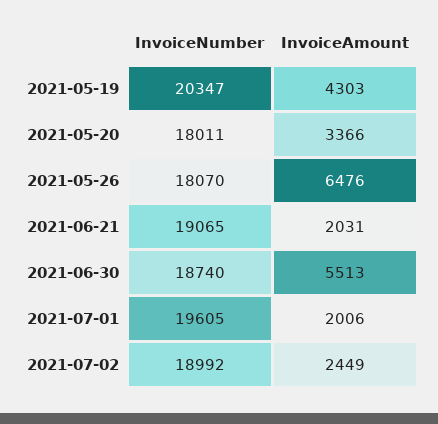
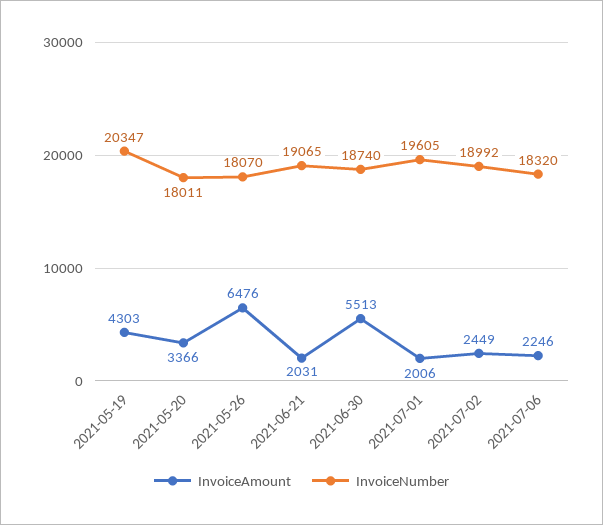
InvoiceAmount, 2021-07-06: none -> 2246
InvoiceNumber, 2021-07-06: none -> 18320

